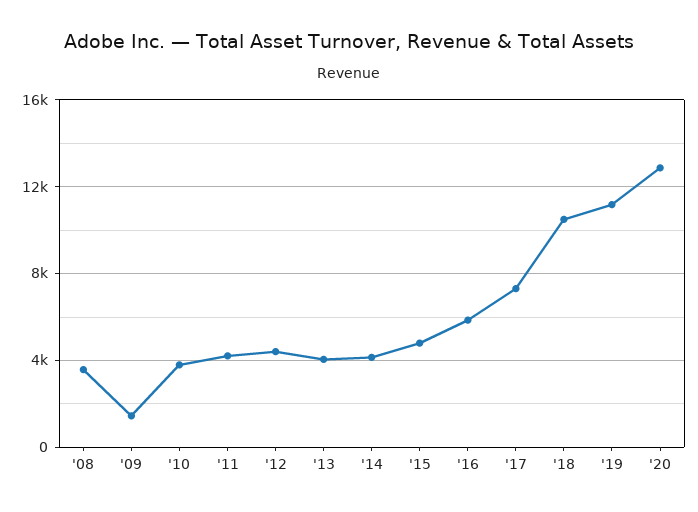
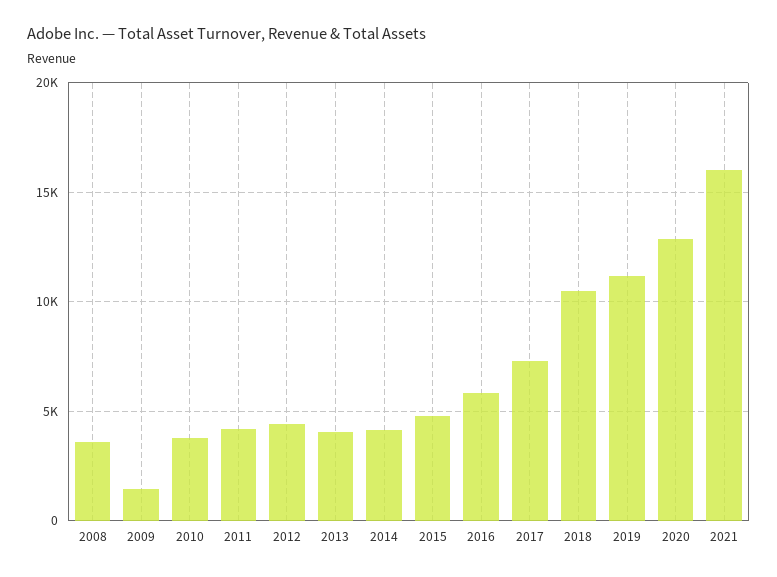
2021: none -> 16000

